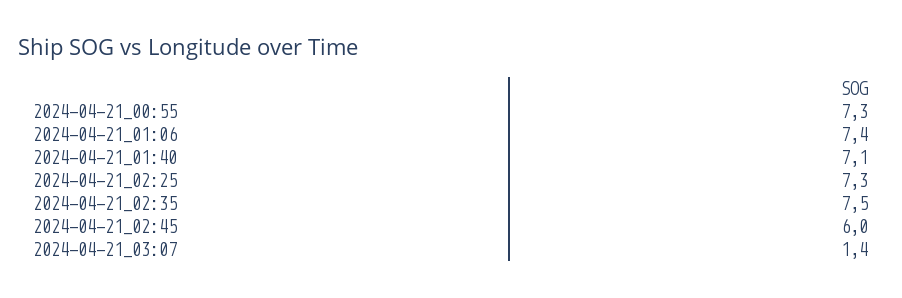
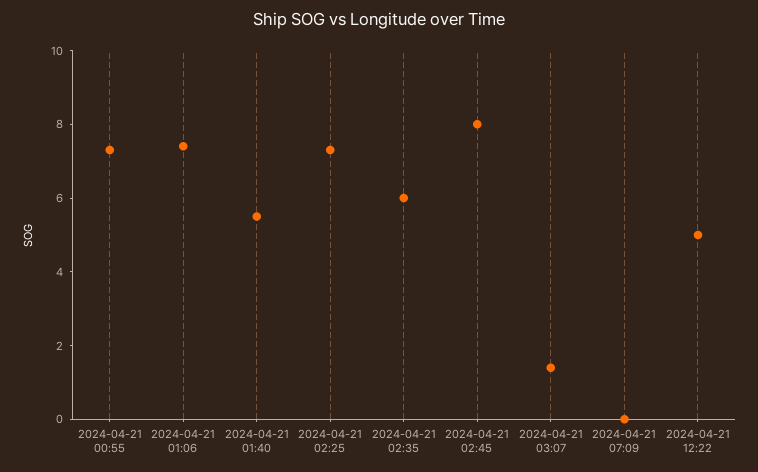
2024-04-21_01:40: 7.1 -> 5.5
2024-04-21_02:35: 7.5 -> 6
2024-04-21_02:45: 6 -> 8
2024-04-21 07:09: none -> 0
2024-04-21 12:22: none -> 5

